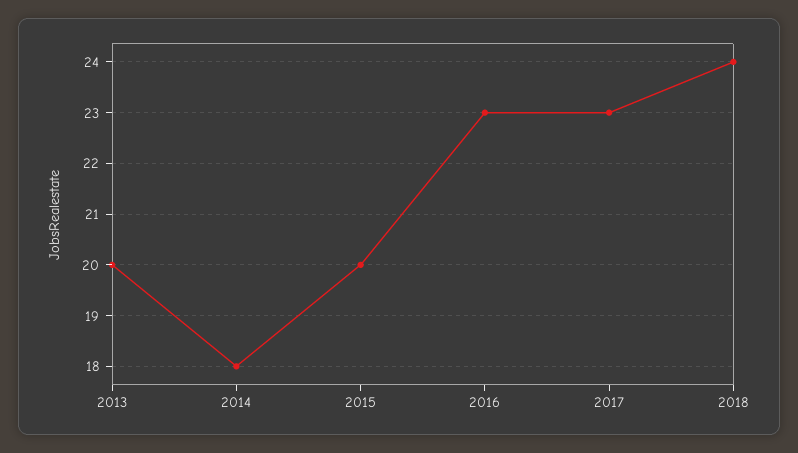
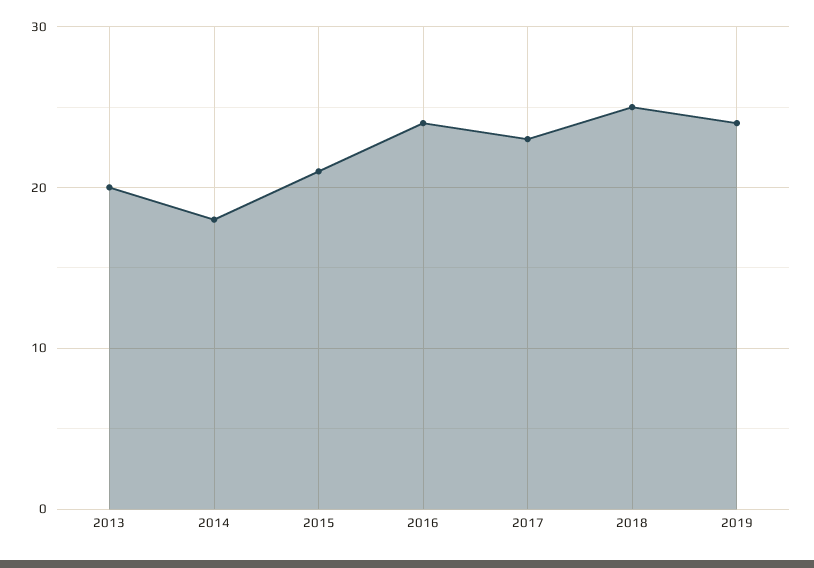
2015: 20 -> 21
2016: 23 -> 24
2018: 24 -> 25
2019: none -> 24

